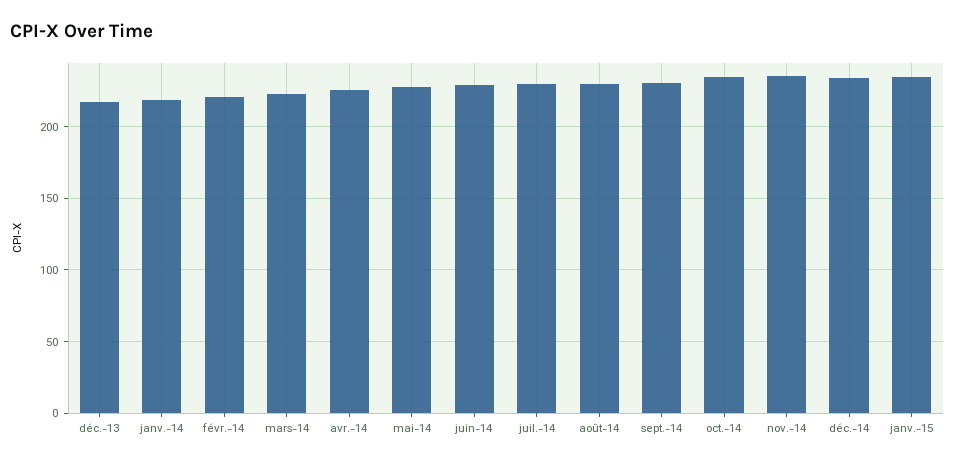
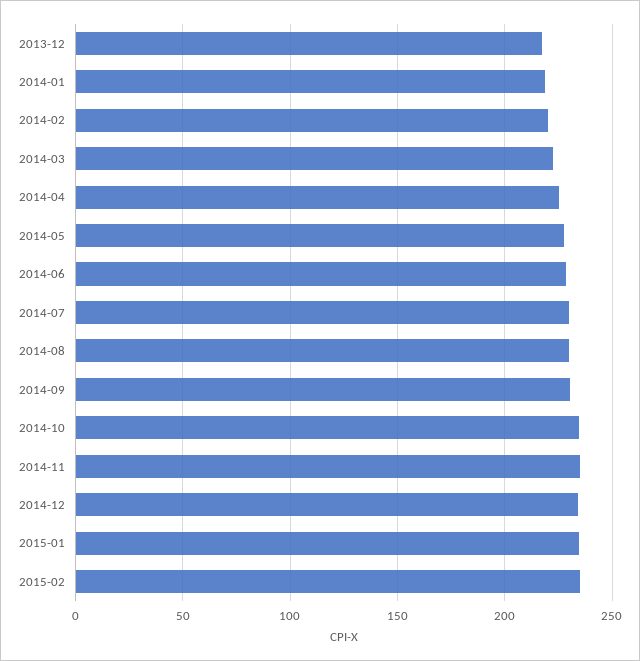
2015-02: none -> 235

